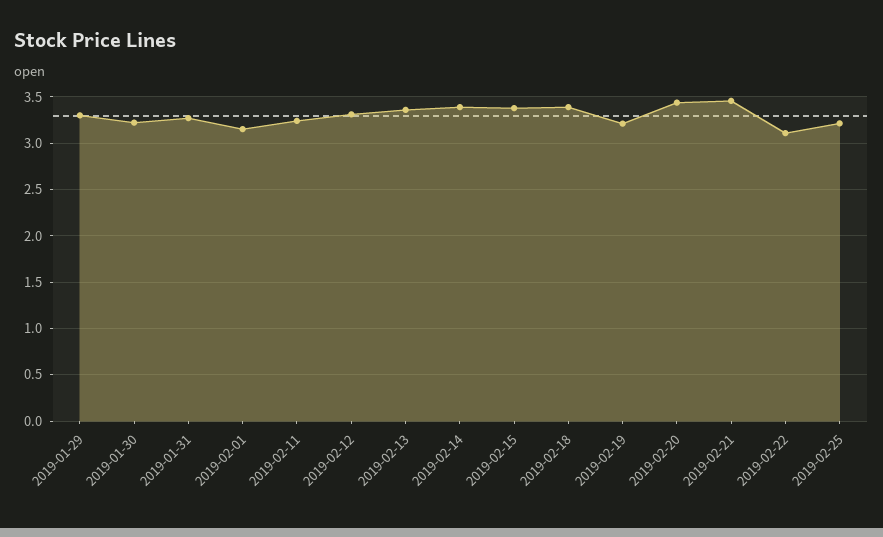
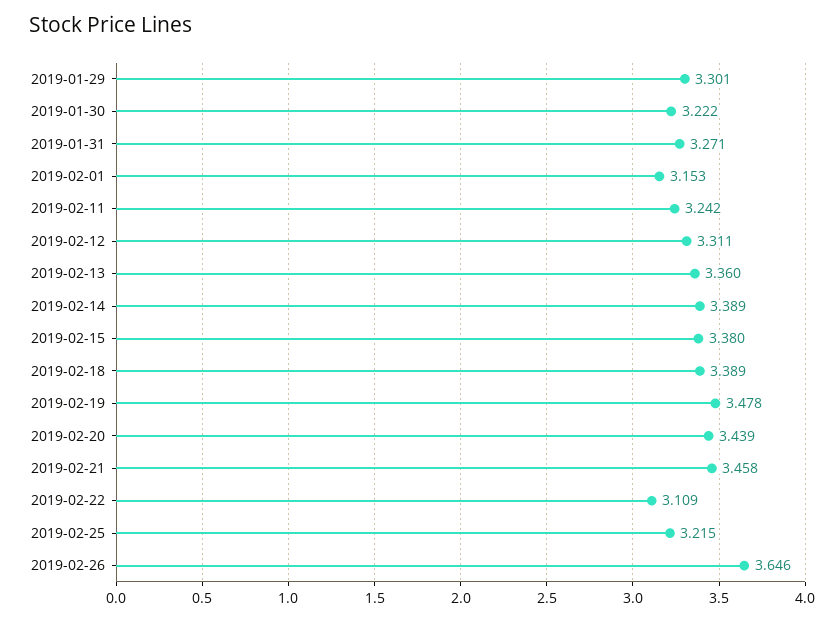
2019-02-19: 3.2 -> 3.478
2019-02-26: none -> 3.646

